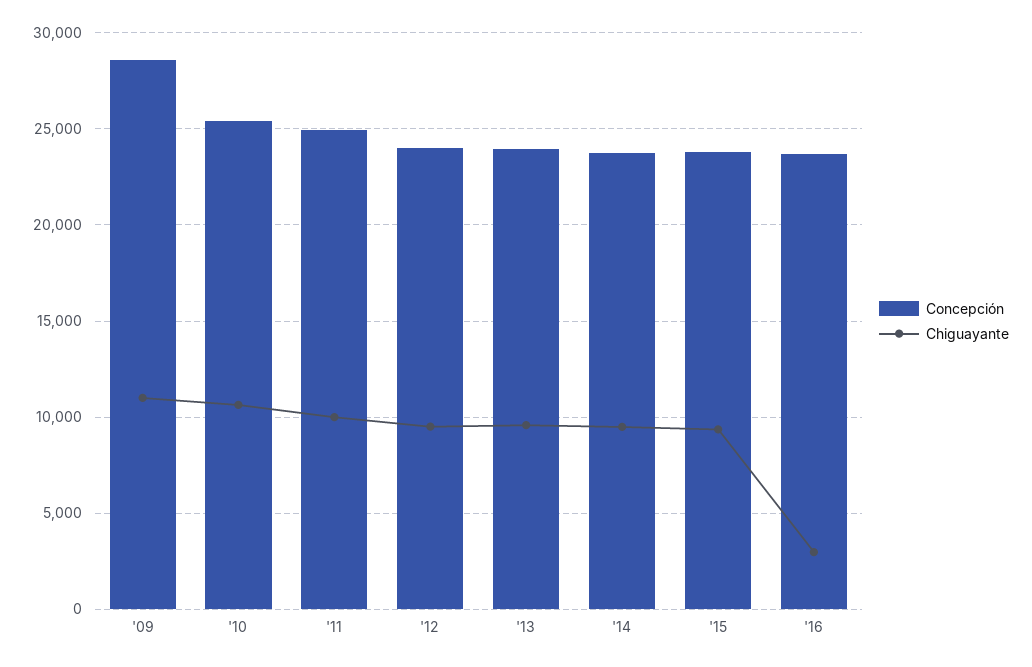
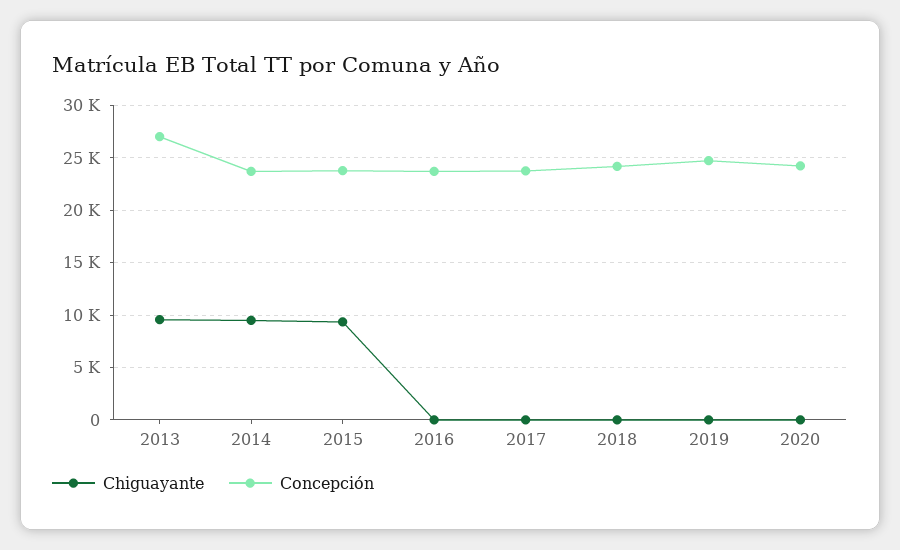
Concepción, '09: 28500 -> none
Chiguayante, '09: 11000 -> none
Concepción, '10: 25500 -> none
Chiguayante, '10: 10500 -> none
Concepción, '11: 25000 -> none
Chiguayante, '11: 10000 -> none
Concepción, '12: 24000 -> none
Chiguayante, '12: 9500 -> none
Concepción, '13: 24000 -> 27000
Chiguayante, '16: 3000 -> 0
Chiguayante, 2017: none -> 0
Concepción, 2017: none -> 24000
Chiguayante, 2018: none -> 0
Concepción, 2018: none -> 24000
Chiguayante, 2019: none -> 0
Concepción, 2019: none -> 25000
Chiguayante, 2020: none -> 0
Concepción, 2020: none -> 24000

